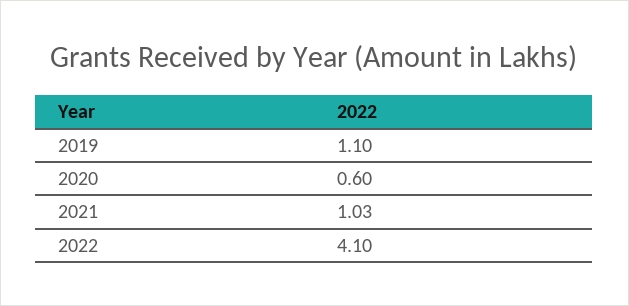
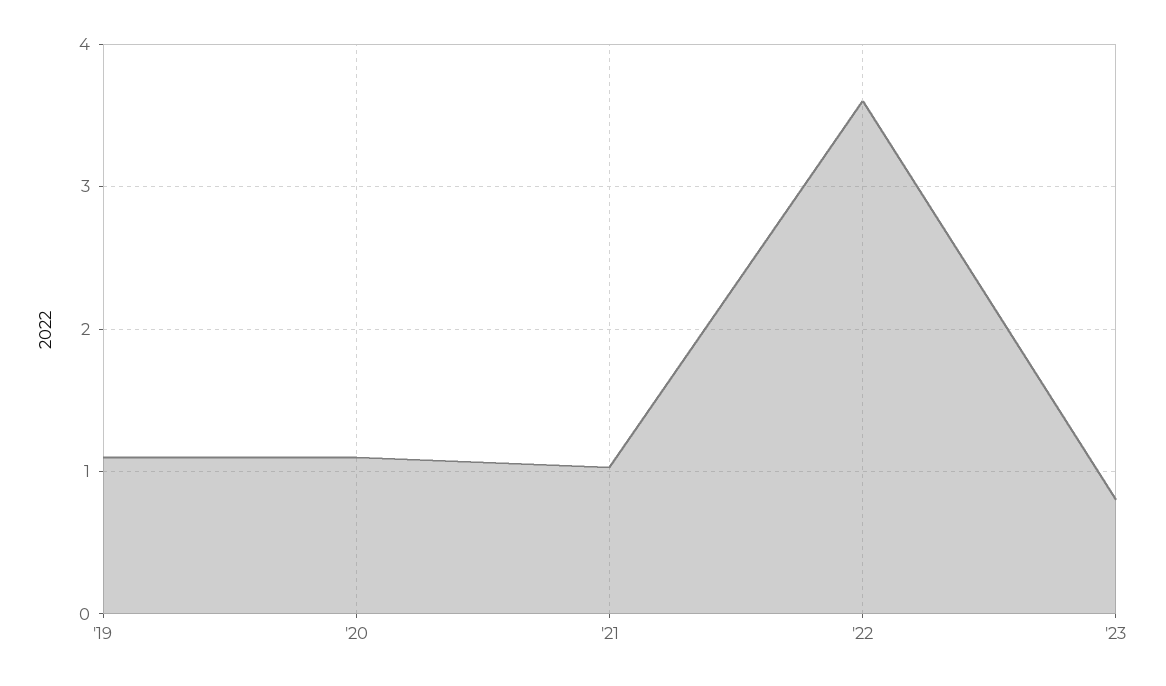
2020: 0.6 -> 1.1
2022: 4.1 -> 3.6
'23: none -> 0.8

